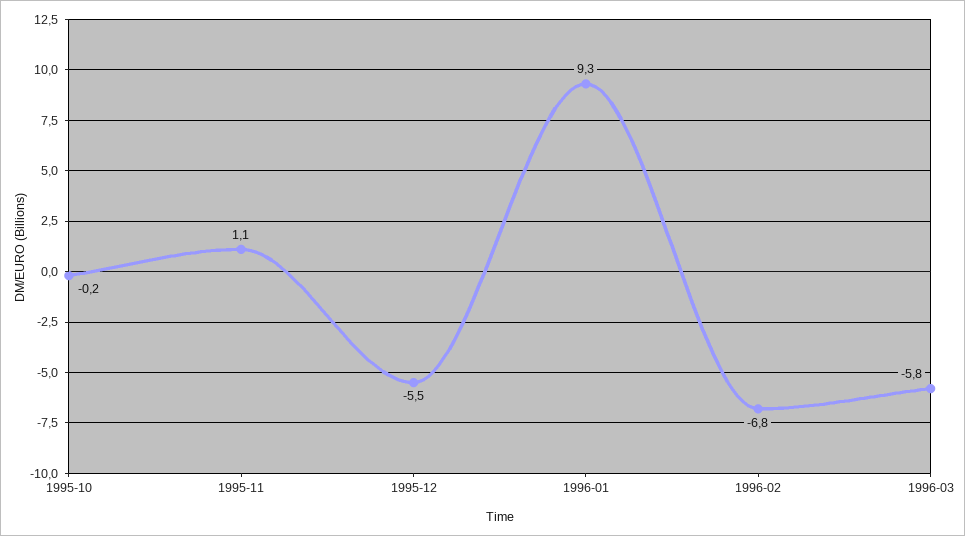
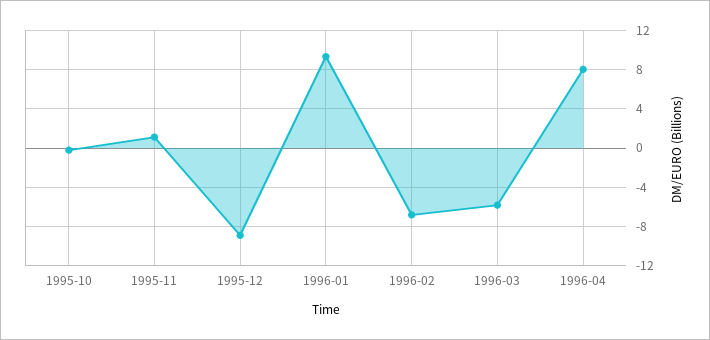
1995-12: -5.5 -> -9
1996-04: none -> 8

